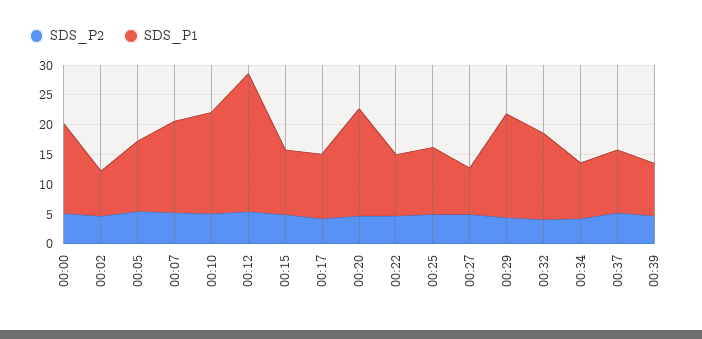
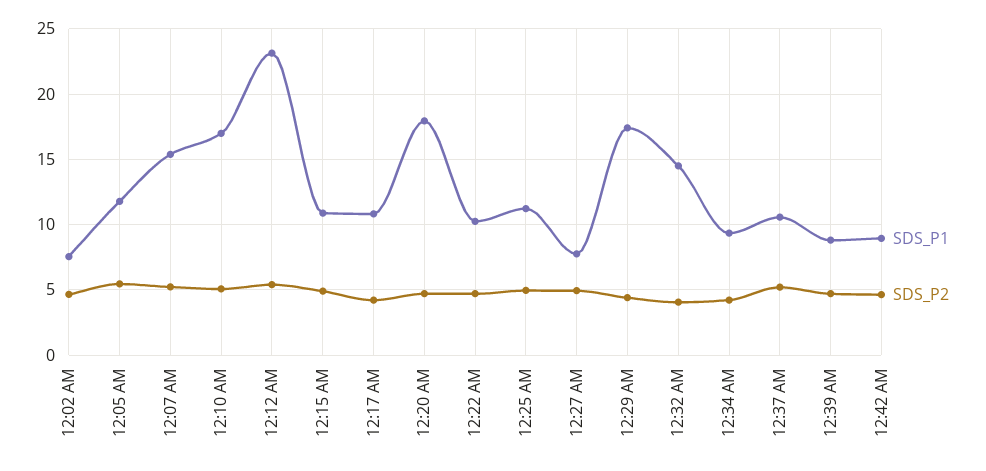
SDS_P2, 00:00: 5 -> none
SDS_P1, 00:00: 15 -> none
SDS_P1, 12:42 AM: none -> 9
SDS_P2, 12:42 AM: none -> 4.5

